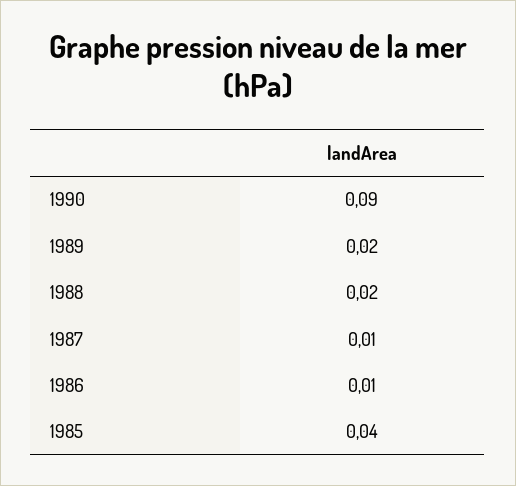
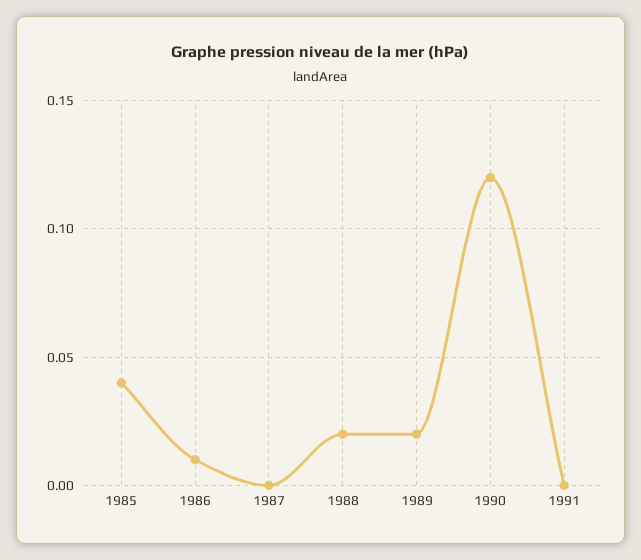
1990: 0.09 -> 0.12
1987: 0.01 -> 0
1991: none -> 0

